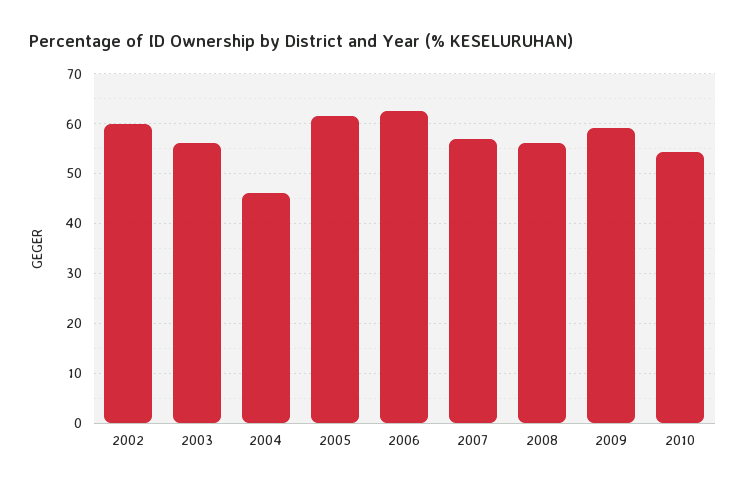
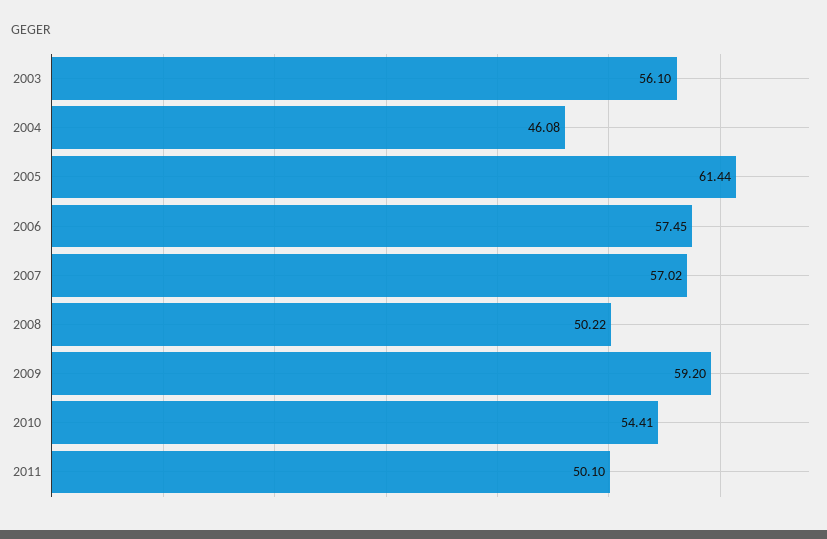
2002: 60 -> none
2006: 62 -> 57.45
2008: 56 -> 50.22
2011: none -> 50.1

